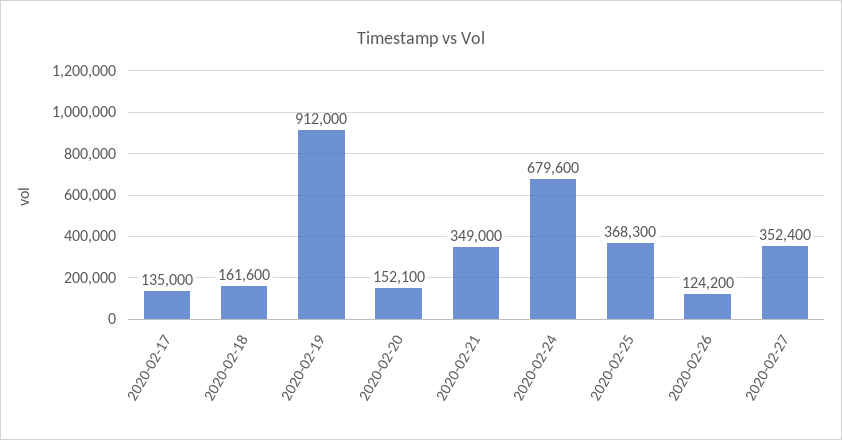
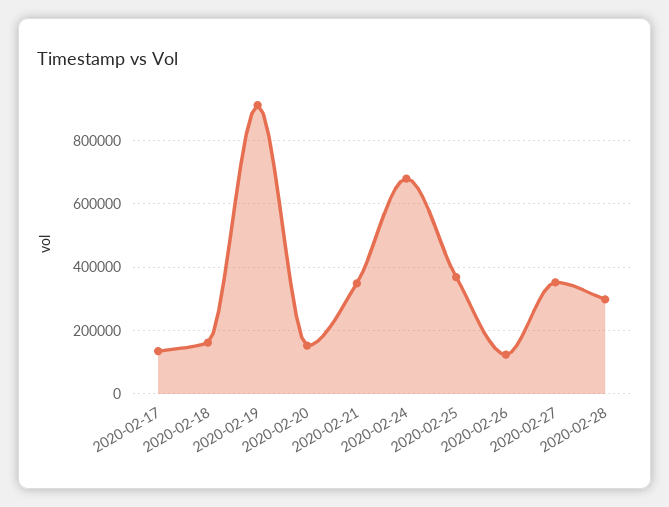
2020-02-28: none -> 300000

